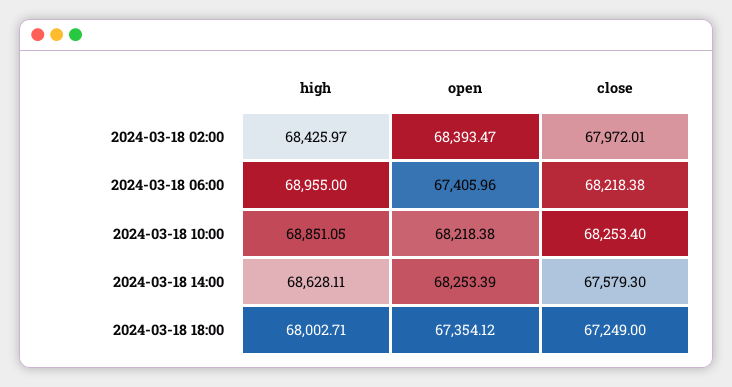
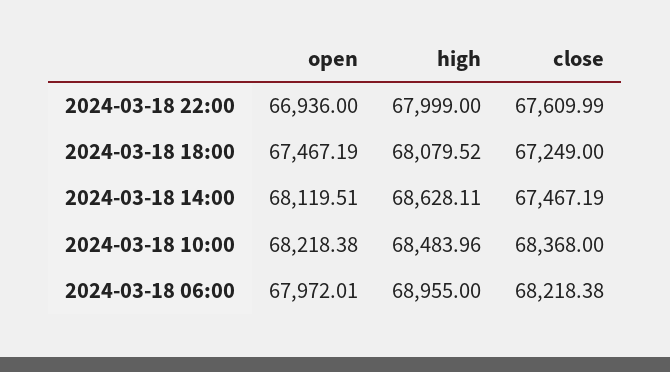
high, 2024-03-18 02:00: 68425.97 -> none
open, 2024-03-18 02:00: 68393.47 -> none
close, 2024-03-18 02:00: 67972.01 -> none
open, 2024-03-18 06:00: 67405.96 -> 67972.01
high, 2024-03-18 10:00: 68851.05 -> 68483.96
close, 2024-03-18 10:00: 68253.4 -> 68368
open, 2024-03-18 14:00: 68253.39 -> 68119.51
close, 2024-03-18 14:00: 67579.3 -> 67467.19
high, 2024-03-18 18:00: 68002.71 -> 68079.52
open, 2024-03-18 18:00: 67354.12 -> 67467.19
open, 2024-03-18 22:00: none -> 66936
high, 2024-03-18 22:00: none -> 67999
close, 2024-03-18 22:00: none -> 67609.99

